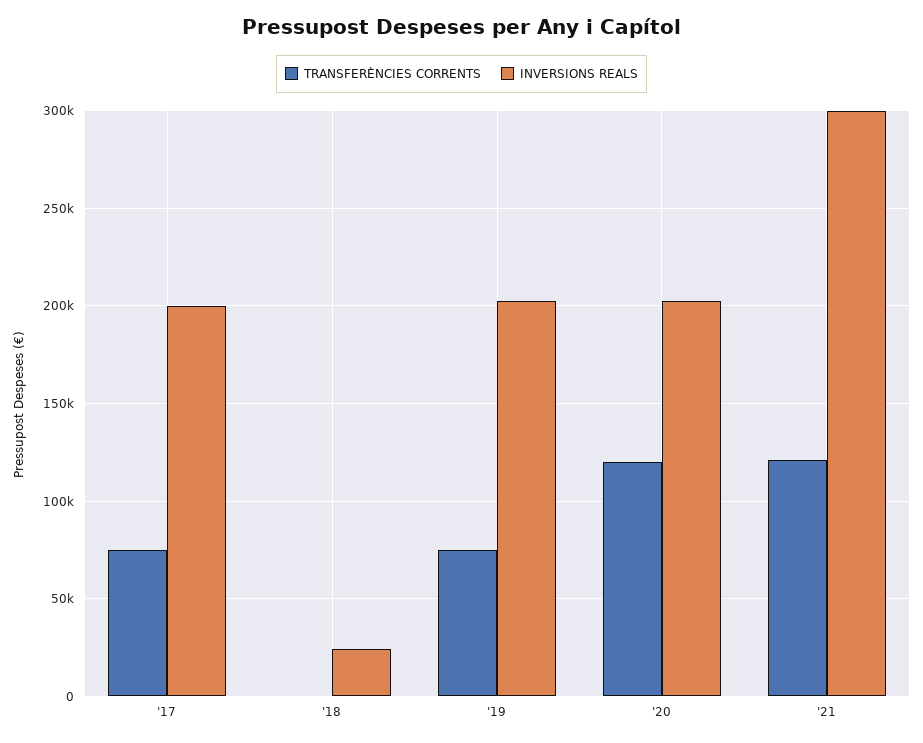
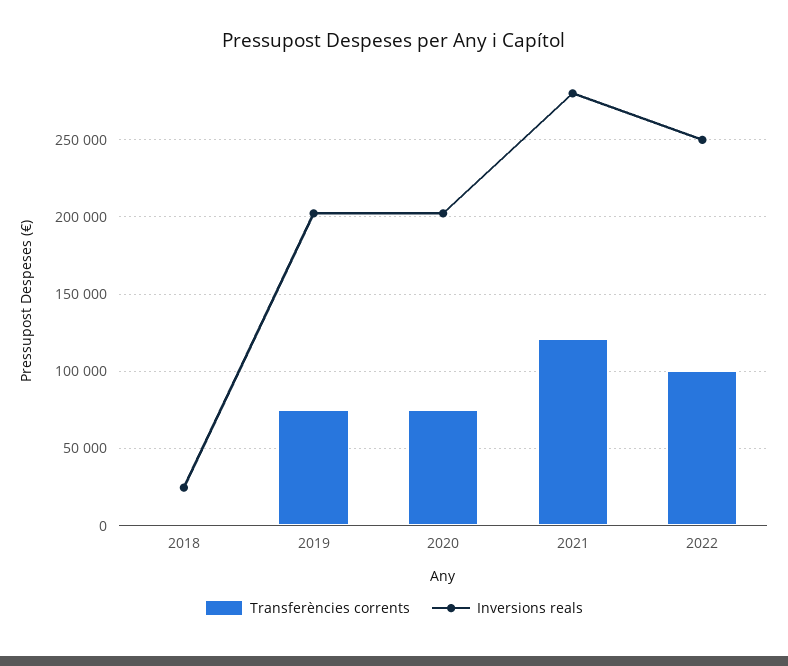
TRANSFERÈNCIES CORRENTS, '17: 75000 -> none
INVERSIONS REALS, '17: 200000 -> none
TRANSFERÈNCIES CORRENTS, '20: 120000 -> 75000
INVERSIONS REALS, '21: 300000 -> 280000
TRANSFERÈNCIES CORRENTS, 2022: none -> 100000
INVERSIONS REALS, 2022: none -> 250000

